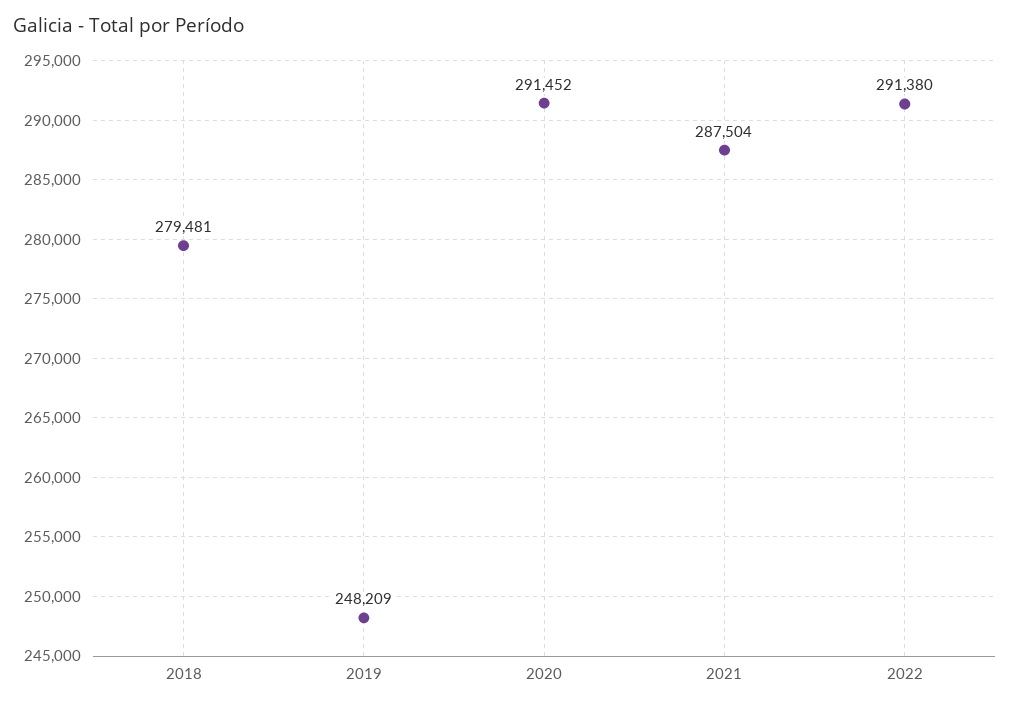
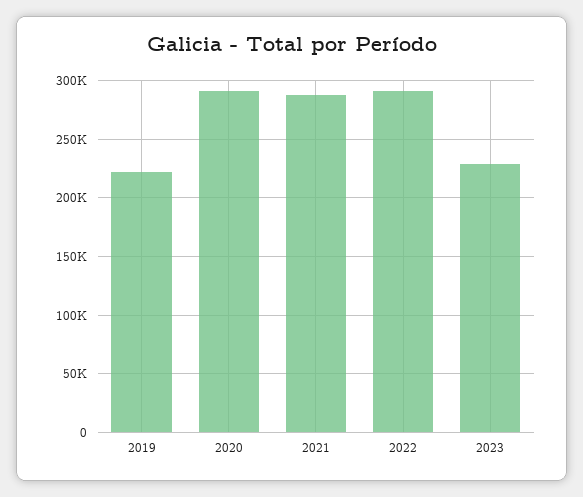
2018: 279481 -> none
2019: 248209 -> 220000
2023: none -> 230000

